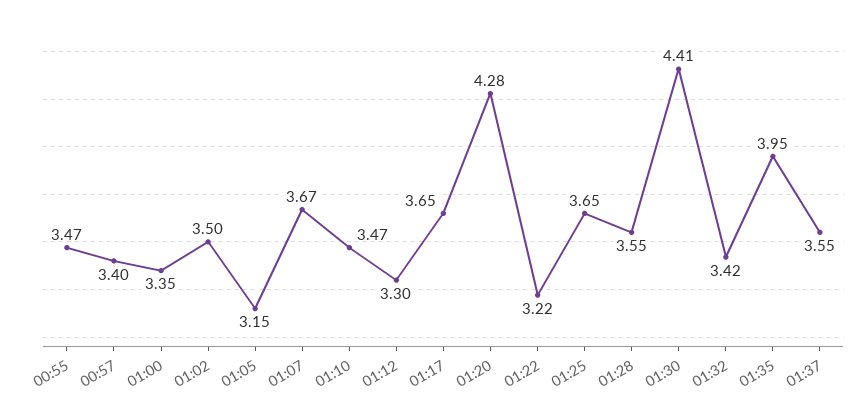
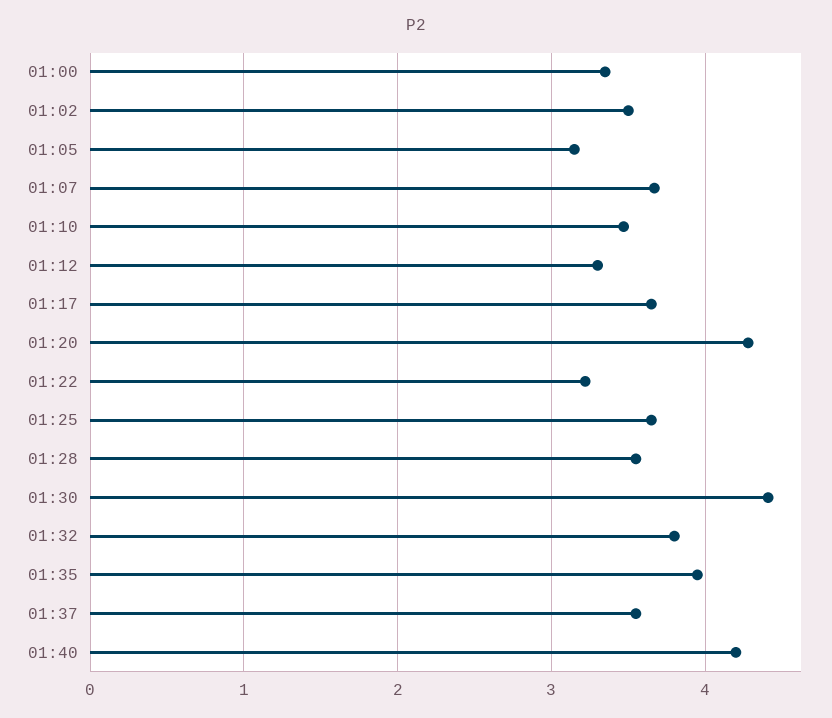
00:55: 3.47 -> none
00:57: 3.4 -> none
01:32: 3.42 -> 3.8
01:40: none -> 4.2

